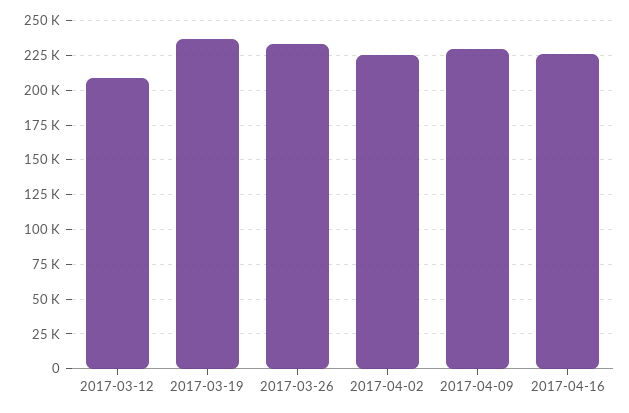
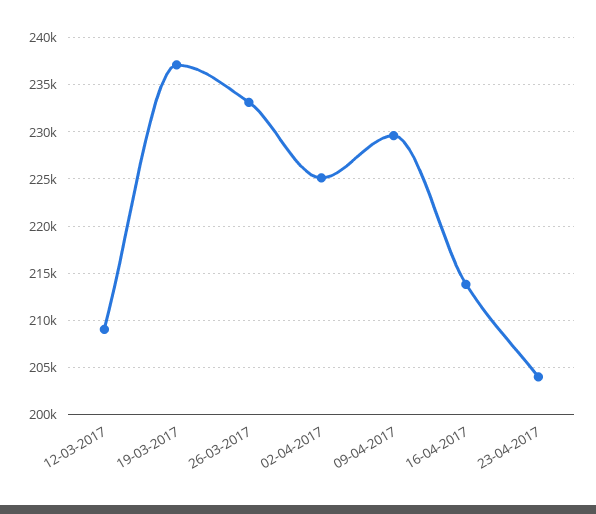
2017-04-16: 225000 -> 214000
23-04-2017: none -> 204000

